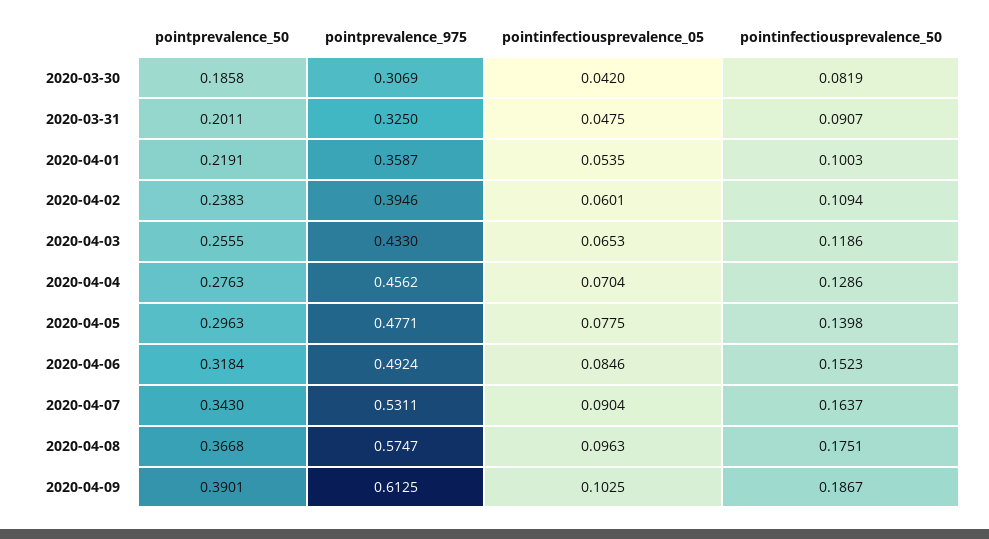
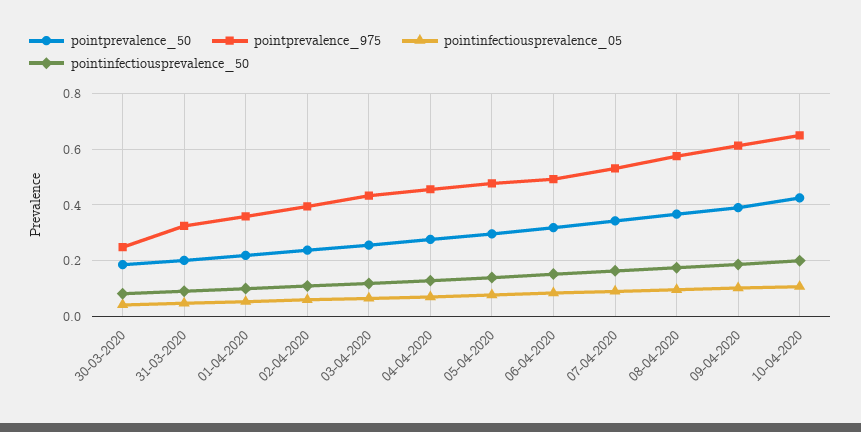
pointprevalence_975, 2020-03-30: 0.3069 -> 0.25
pointprevalence_50, 10-04-2020: none -> 0.425
pointprevalence_975, 10-04-2020: none -> 0.65
pointinfectiousprevalence_05, 10-04-2020: none -> 0.1
pointinfectiousprevalence_50, 10-04-2020: none -> 0.2

